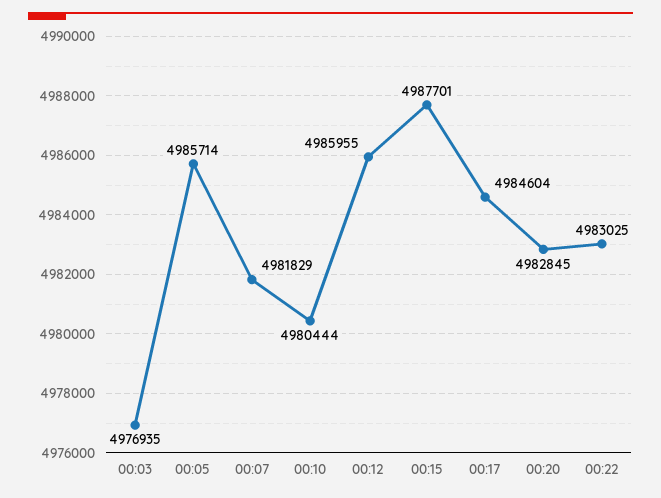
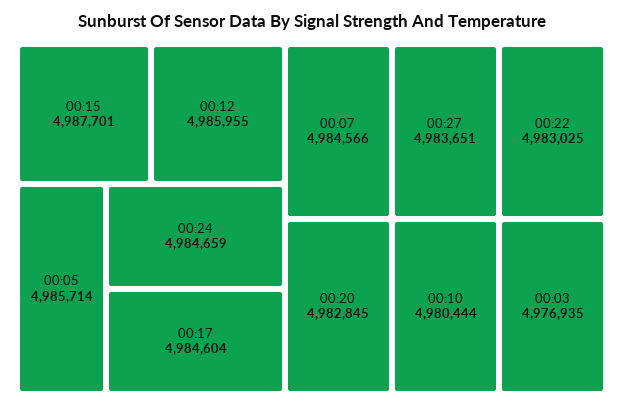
00:07: 4981829 -> 4984566
00:24: none -> 4984659
00:27: none -> 4983651

